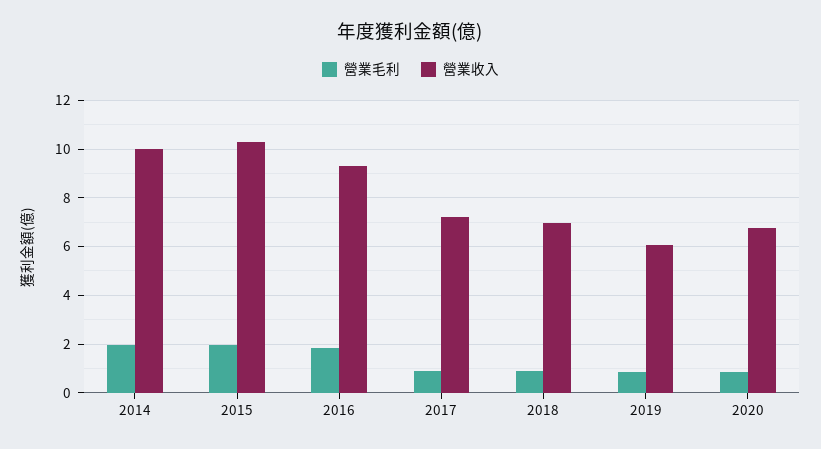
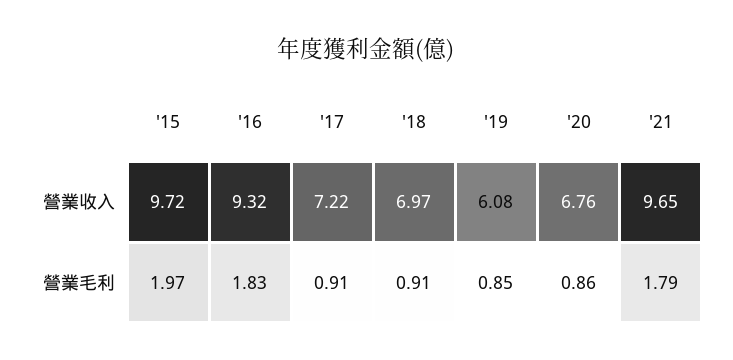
營業毛利, 2014: 2 -> none
營業收入, 2014: 10 -> none
營業收入, 2015: 10.25 -> 9.72
營業收入, '21: none -> 9.65
營業毛利, '21: none -> 1.79

